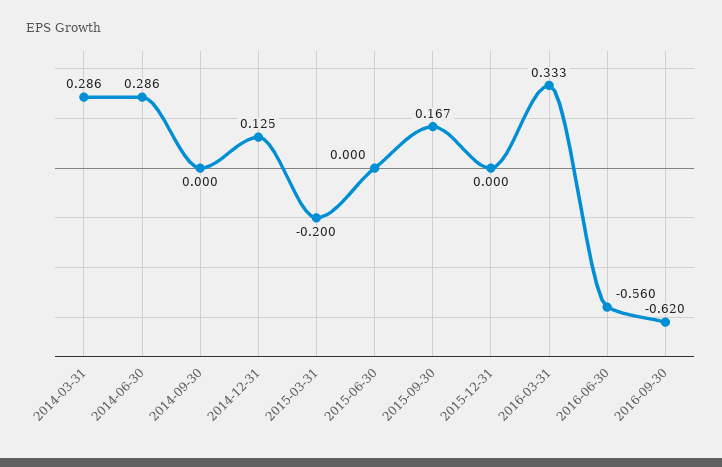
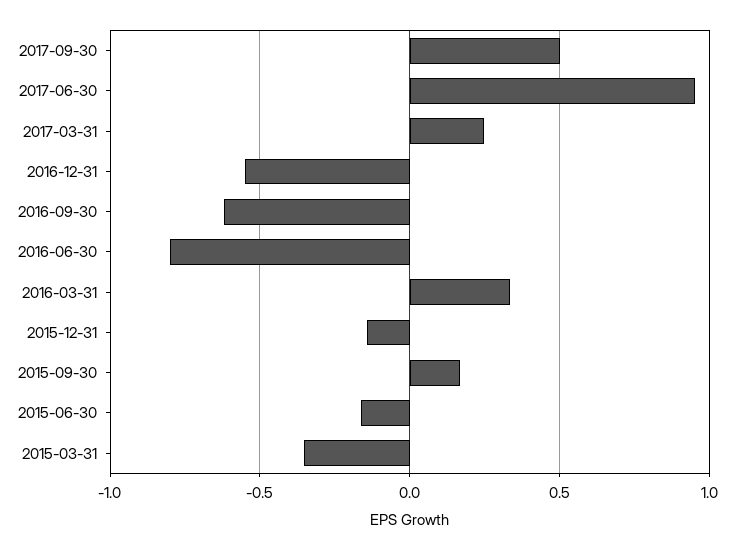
2014-03-31: 0.286 -> none
2014-06-30: 0.286 -> none
2014-09-30: 0 -> none
2014-12-31: 0.125 -> none
2015-03-31: -0.2 -> -0.35
2015-06-30: 0 -> -0.15
2015-12-31: 0 -> -0.15
2016-06-30: -0.56 -> -0.8
2017-09-30: none -> 0.5
2017-06-30: none -> 0.95
2017-03-31: none -> 0.25
2016-12-31: none -> -0.55

